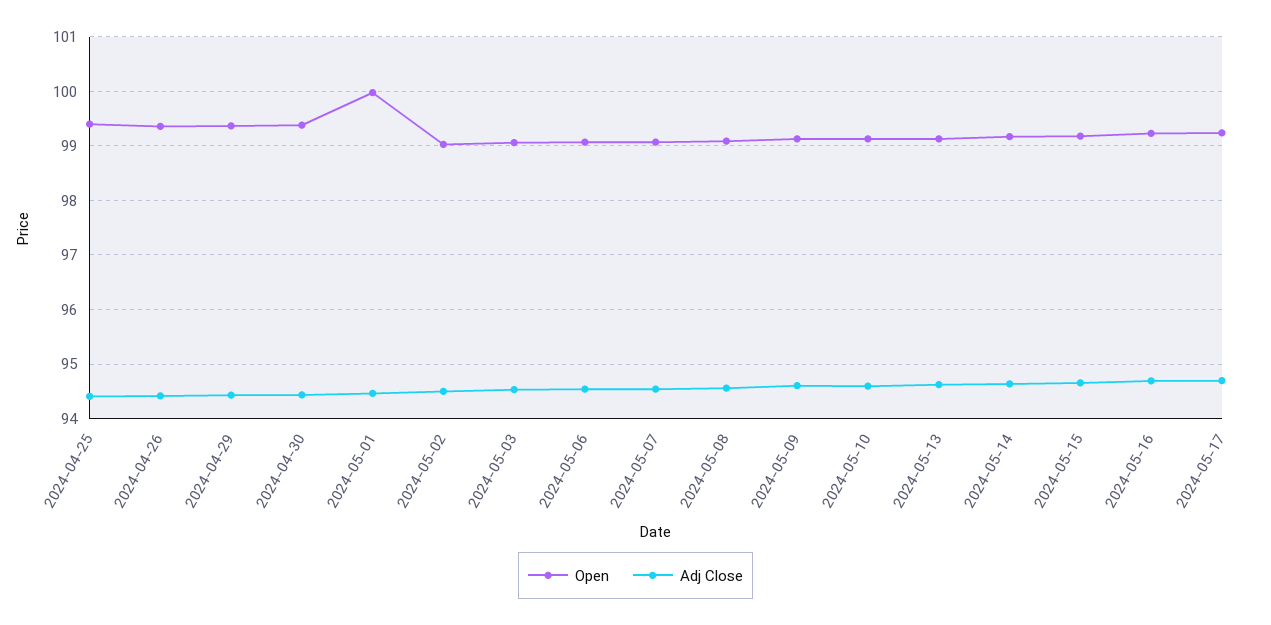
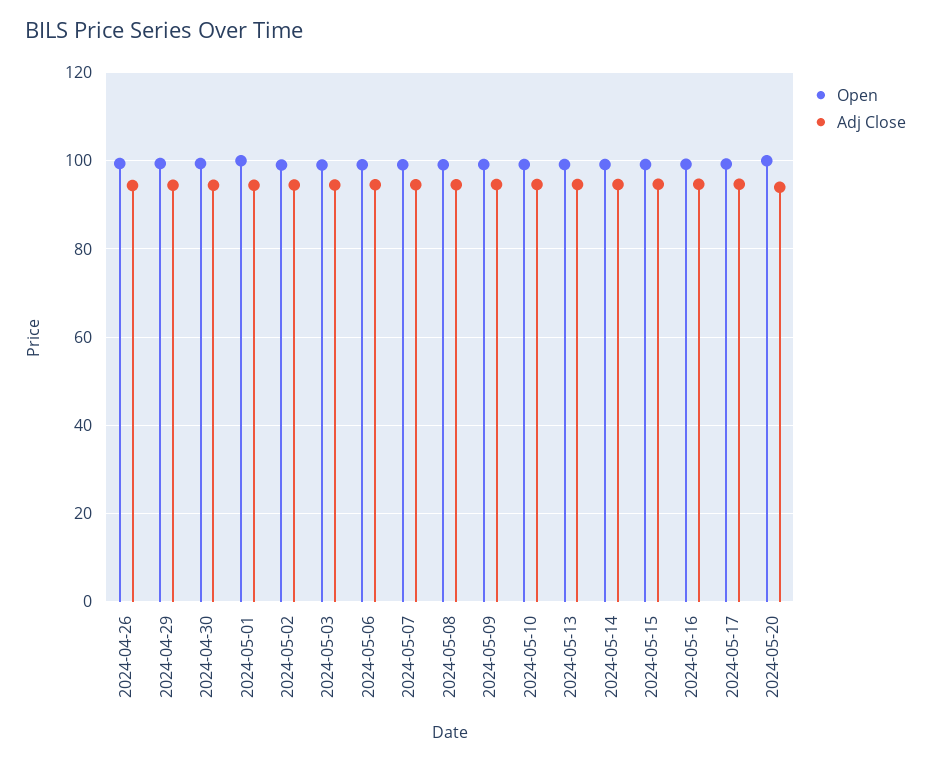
Open, 2024-04-25: 99.4 -> none
Adj Close, 2024-04-25: 94.4 -> none
Open, 2024-05-20: none -> 100
Adj Close, 2024-05-20: none -> 94

